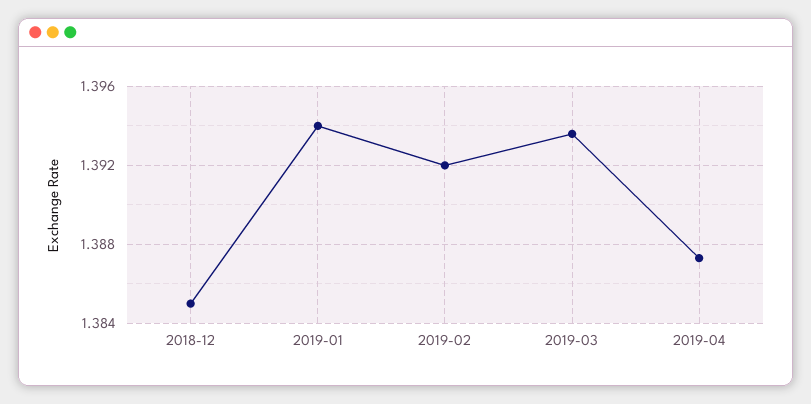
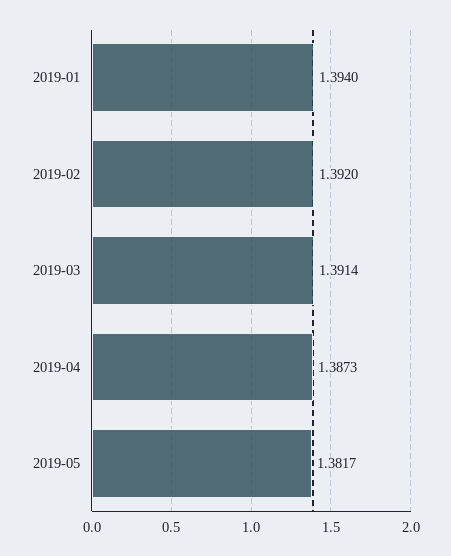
2018-12: 1.385 -> none
2019-03: 1.3935 -> 1.3914
2019-05: none -> 1.3817

